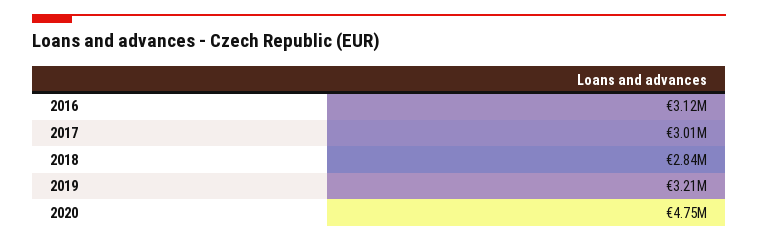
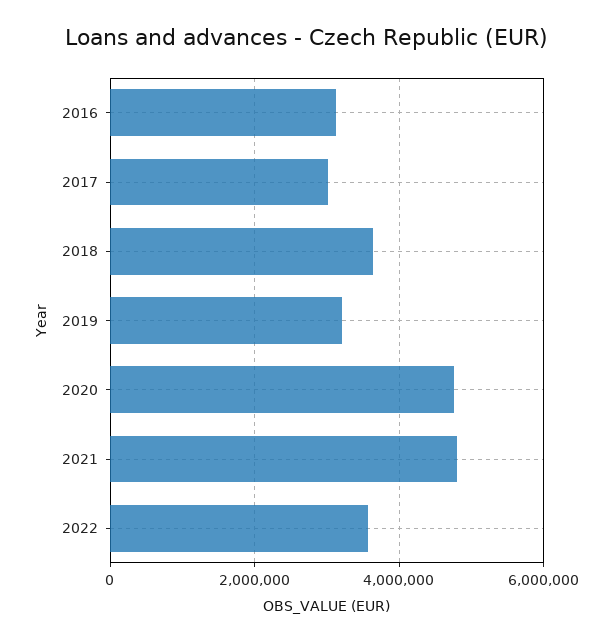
2018: 2840000 -> 3600000
2021: none -> 4800000
2022: none -> 3600000

